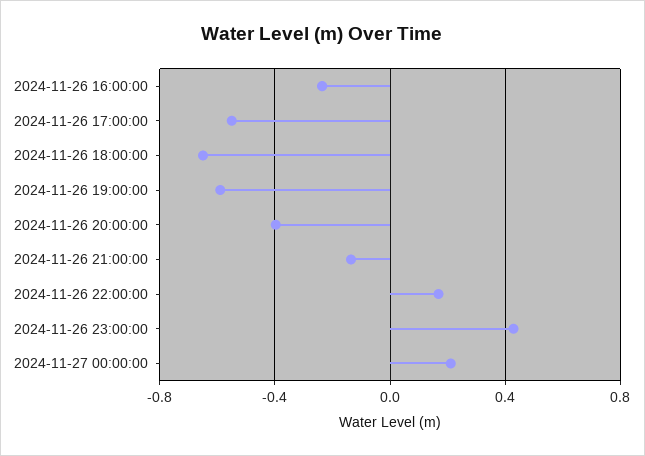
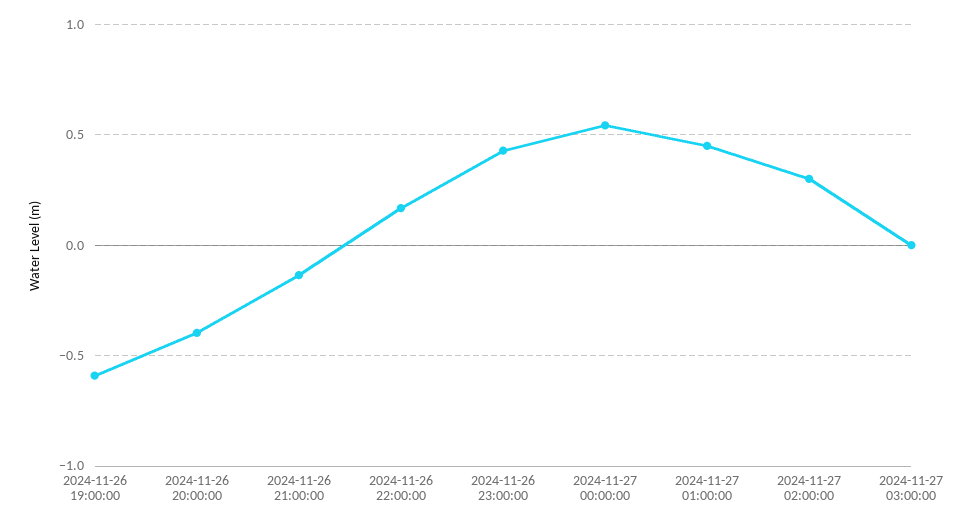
2024-11-26 16:00:00: -0.25 -> none
2024-11-26 17:00:00: -0.55 -> none
2024-11-26 18:00:00: -0.65 -> none
2024-11-27 00:00:00: 0.2 -> 0.55
2024-11-27 01:00:00: none -> 0.45
2024-11-27 02:00:00: none -> 0.3
2024-11-27 03:00:00: none -> 0

